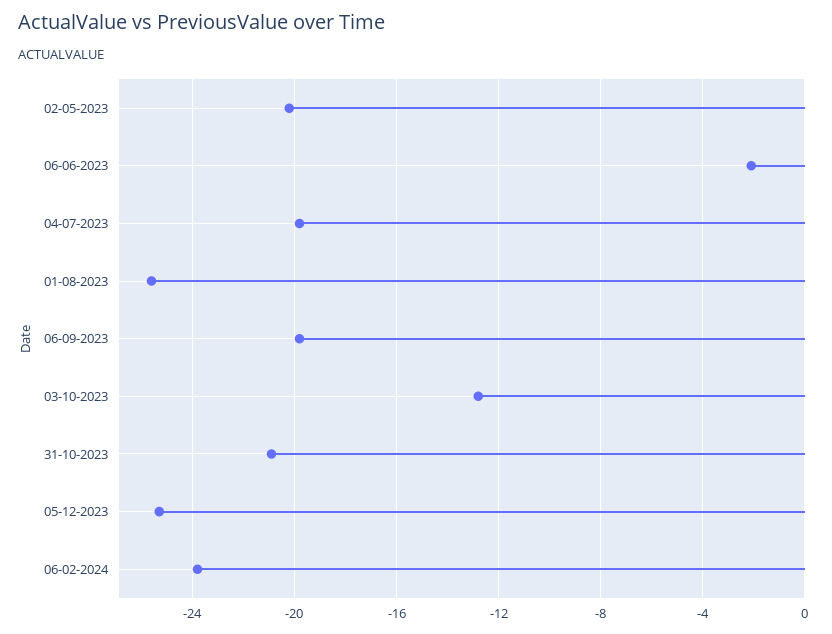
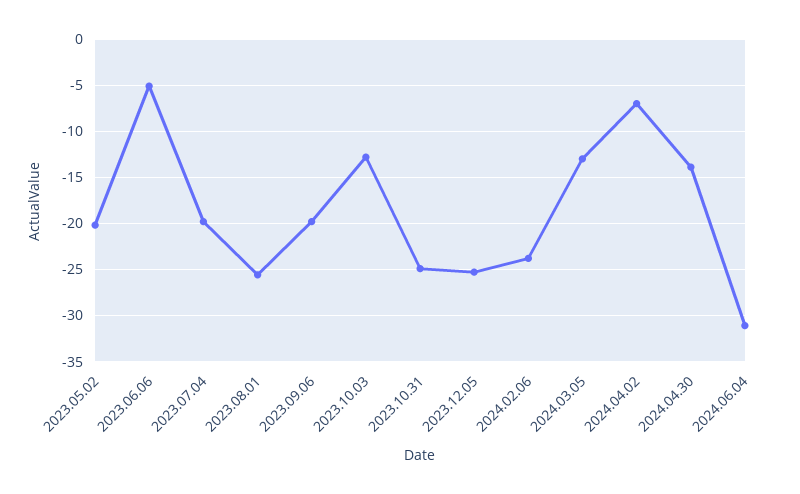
06-06-2023: -2 -> -5
31-10-2023: -21 -> -25
2024.03.05: none -> -13
2024.04.02: none -> -7
2024.04.30: none -> -14
2024.06.04: none -> -31

